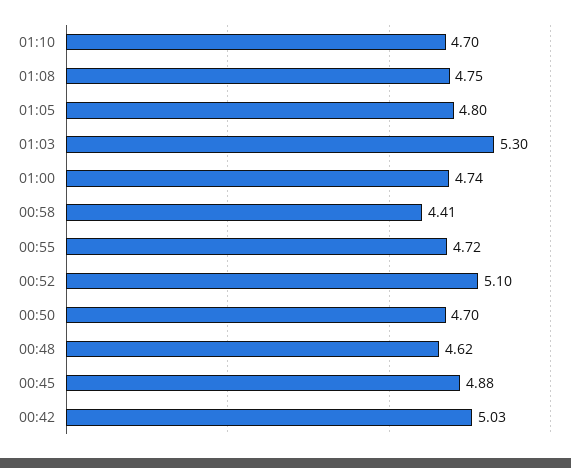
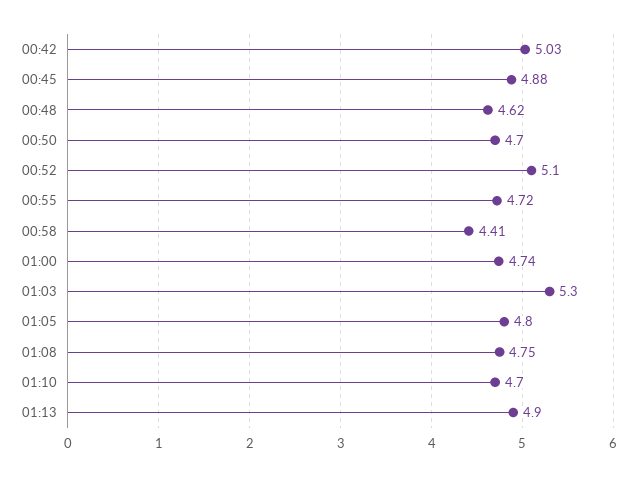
01:13: none -> 4.9

